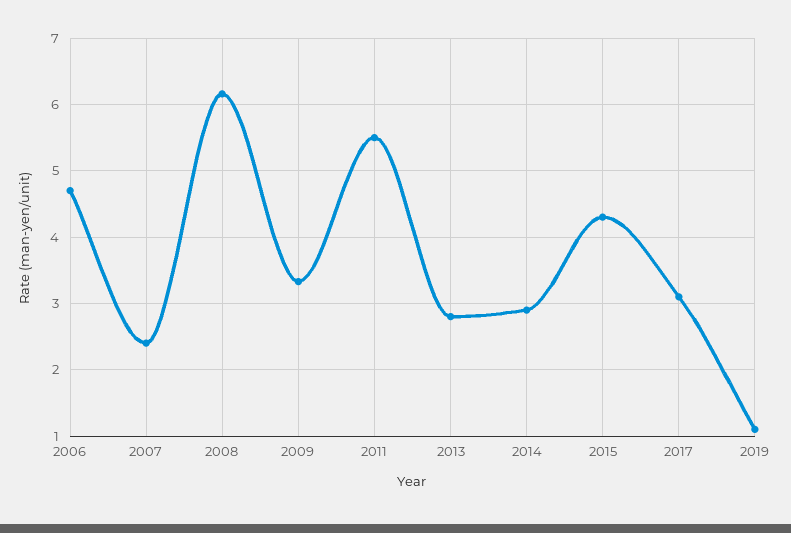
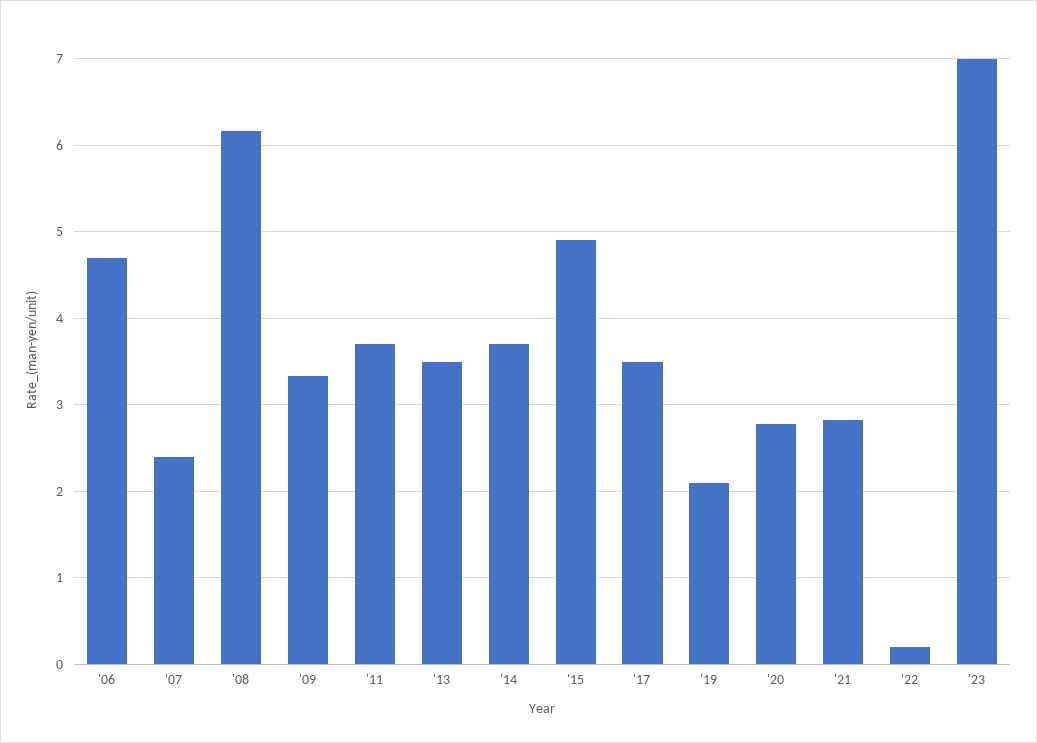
2011: 5.5 -> 3.7
2013: 2.8 -> 3.5
2014: 2.9 -> 3.7
2015: 4.3 -> 4.9
2017: 3.1 -> 3.5
2019: 1.1 -> 2.1
'20: none -> 2.8
'21: none -> 2.8
'22: none -> 0.2
'23: none -> 7

